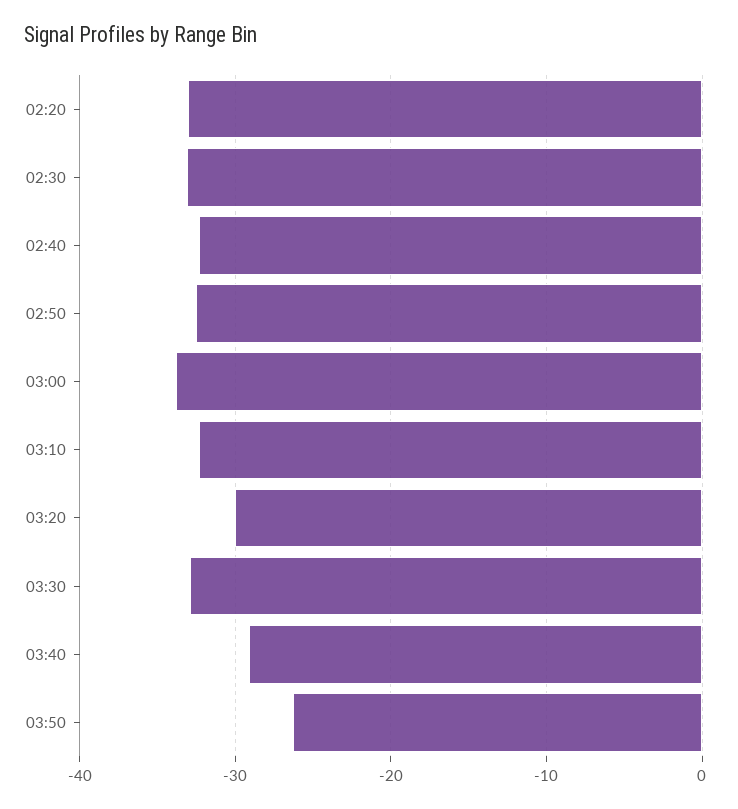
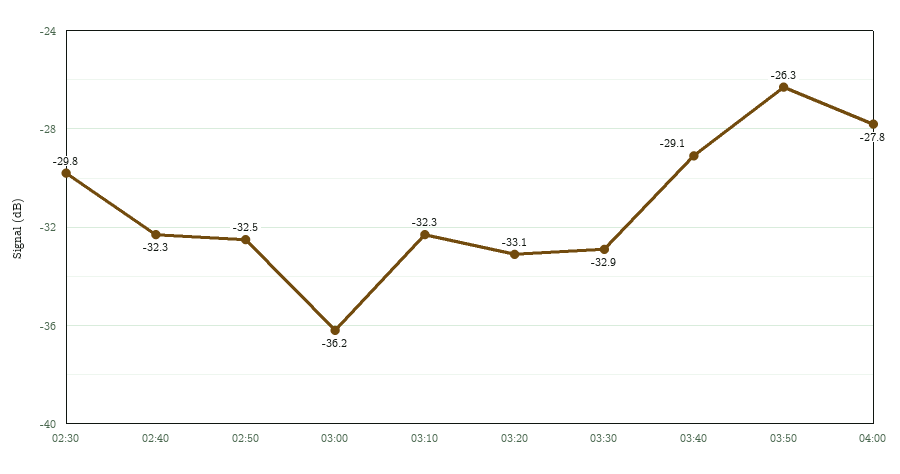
02:20: -33 -> none
02:30: -33 -> -29.8
03:00: -34 -> -36.2
03:20: -30 -> -33.1
04:00: none -> -27.8

